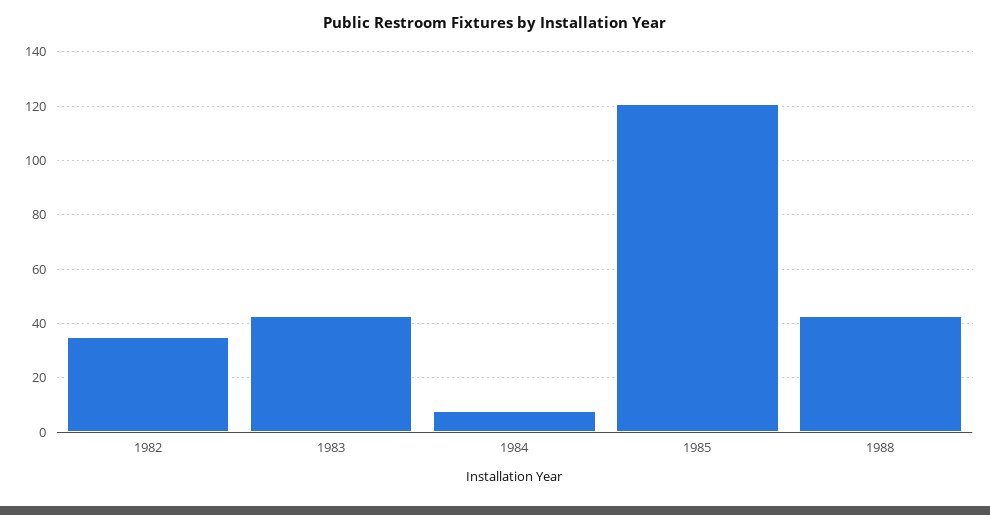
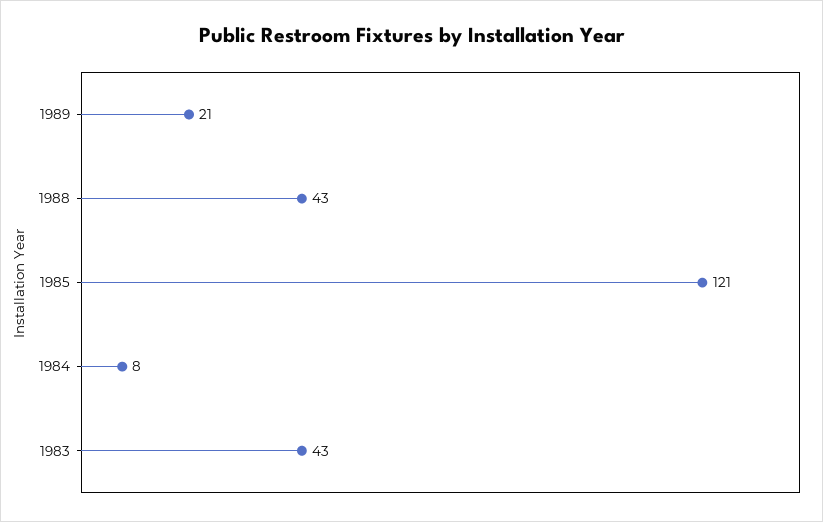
1982: 35 -> none
1989: none -> 21

